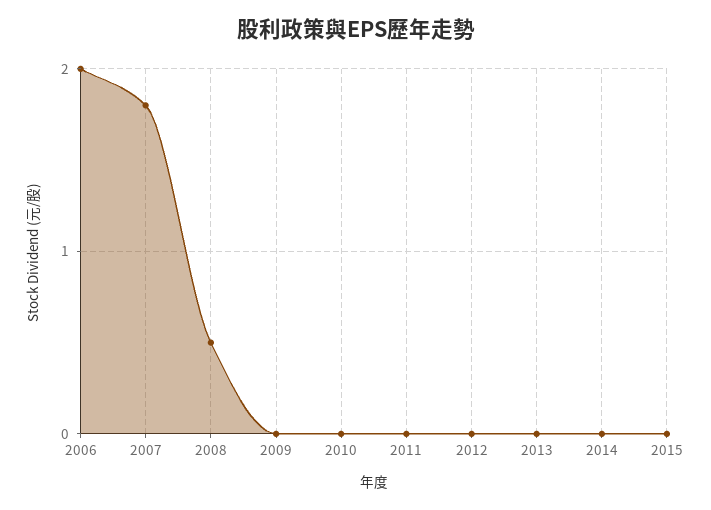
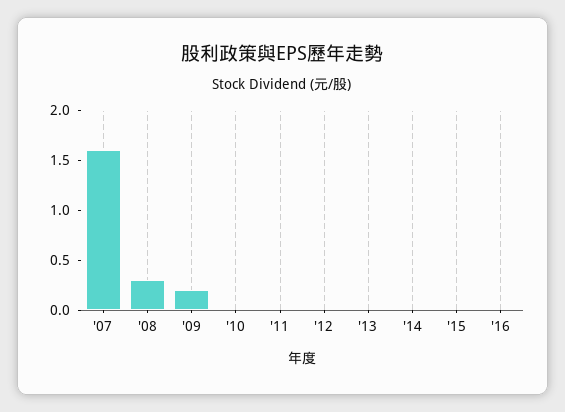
2006: 2 -> none
2007: 1.8 -> 1.6
2008: 0.5 -> 0.3
2009: 0 -> 0.2
'16: none -> 0

